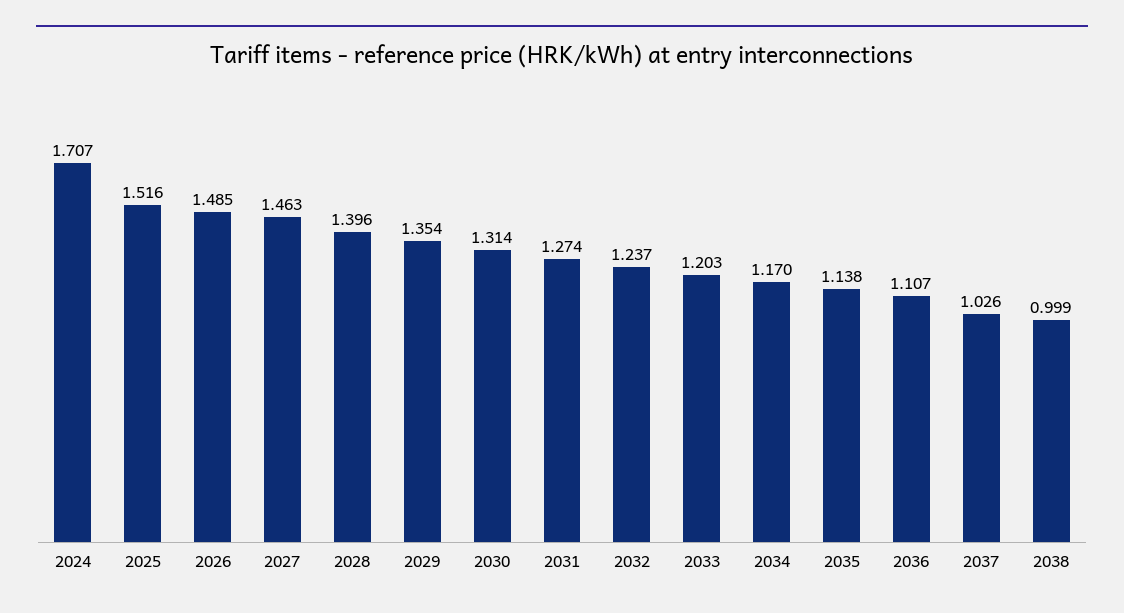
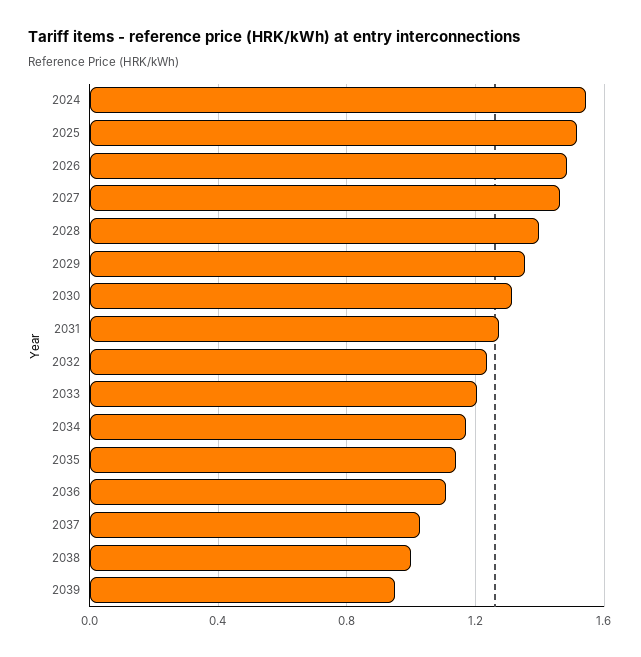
2024: 1.707 -> 1.55
2039: none -> 0.95

